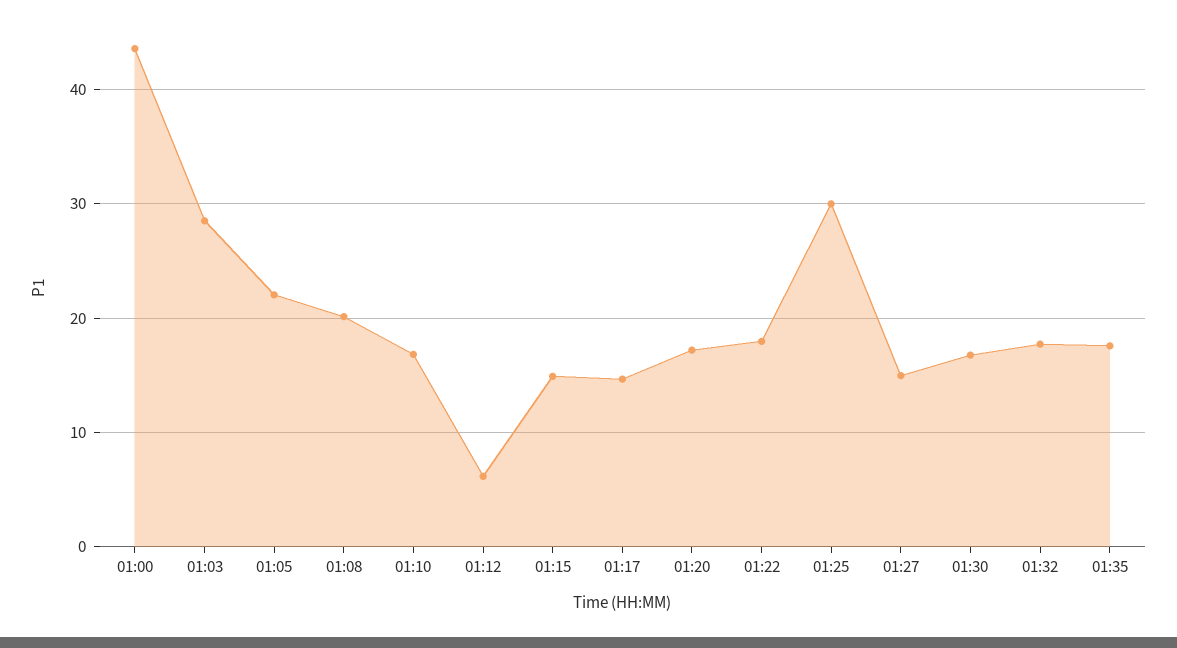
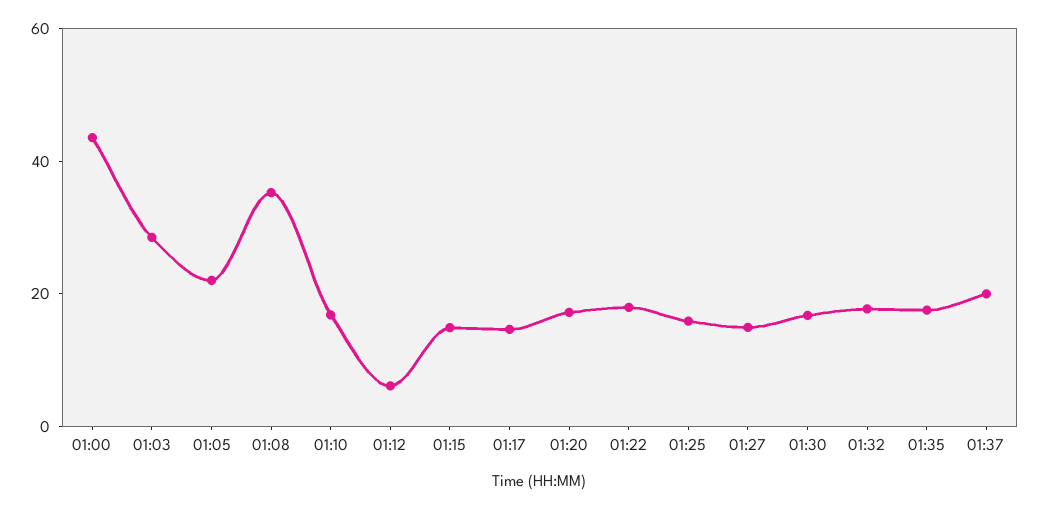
01:08: 20 -> 35
01:25: 30 -> 15
01:37: none -> 20

